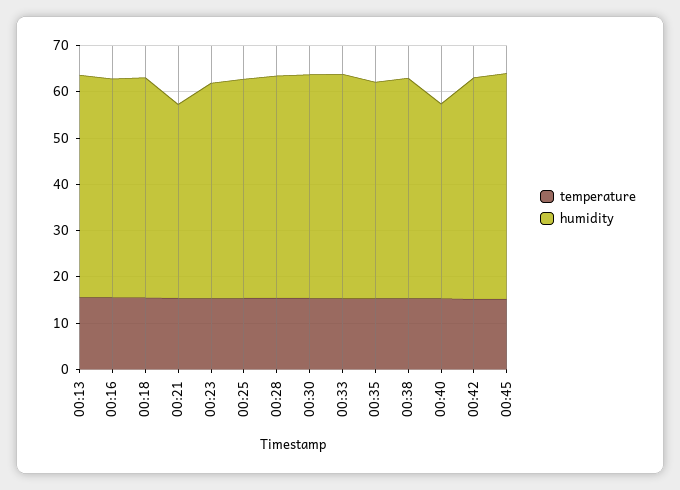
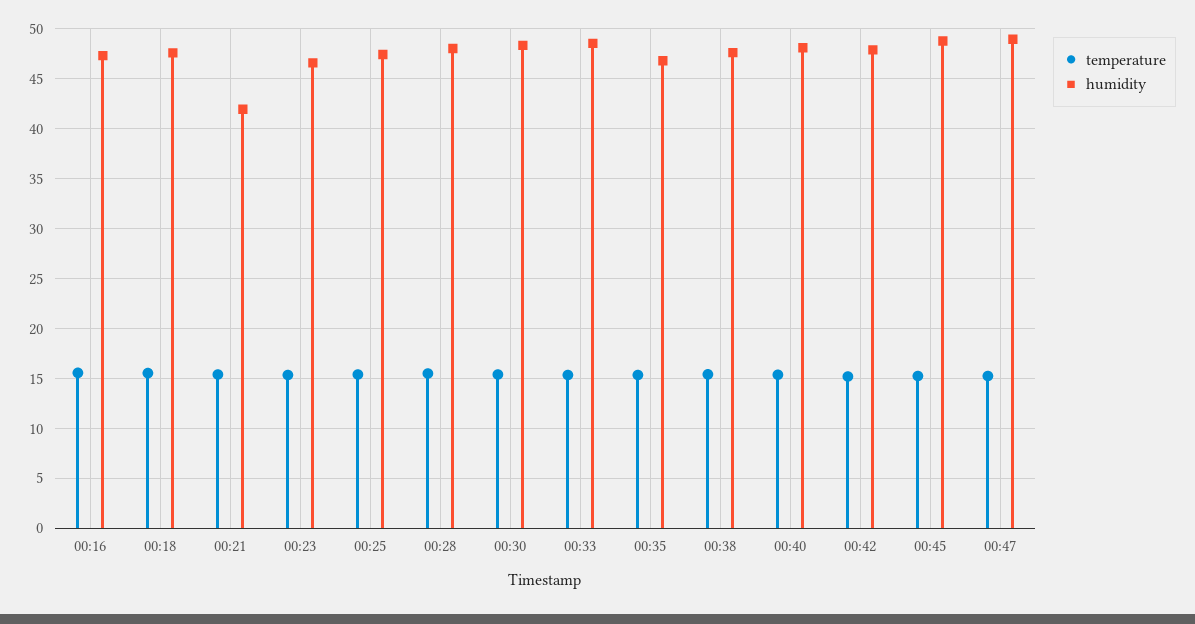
temperature, 00:13: 16 -> none
humidity, 00:13: 48 -> none
humidity, 00:40: 42 -> 48
temperature, 00:47: none -> 15
humidity, 00:47: none -> 49

